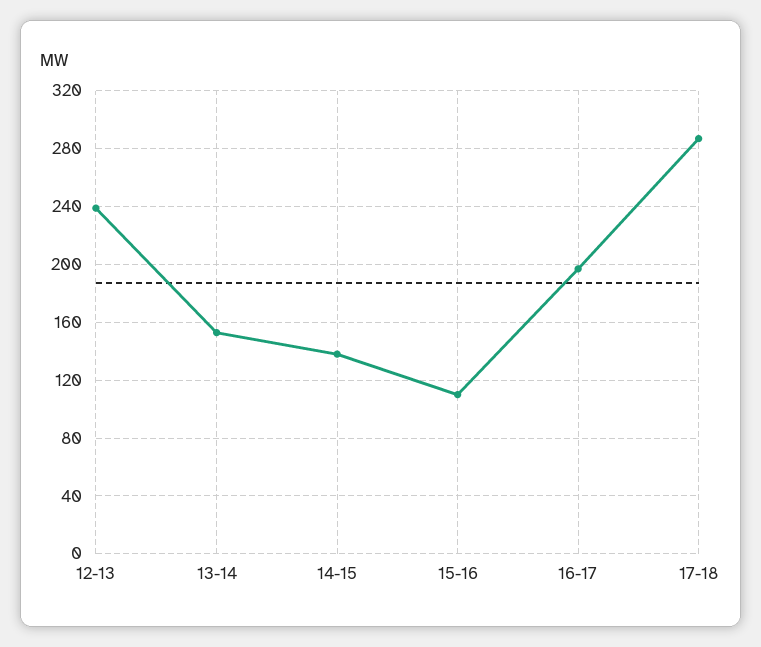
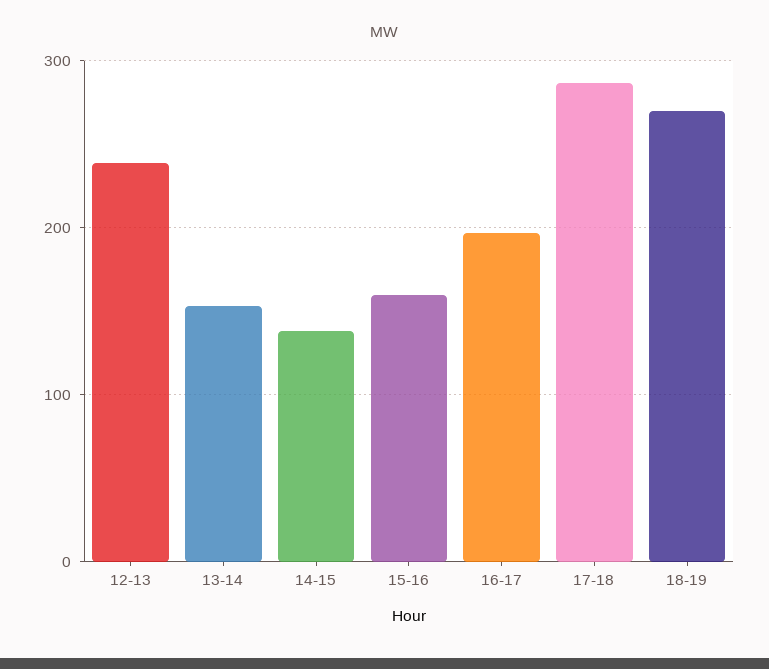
15-16: 110 -> 160
18-19: none -> 270

